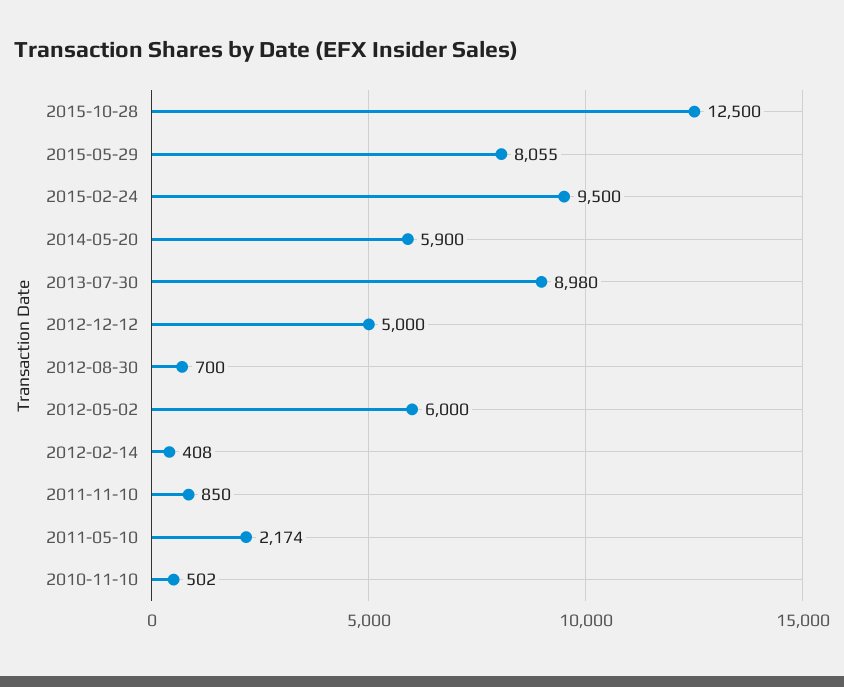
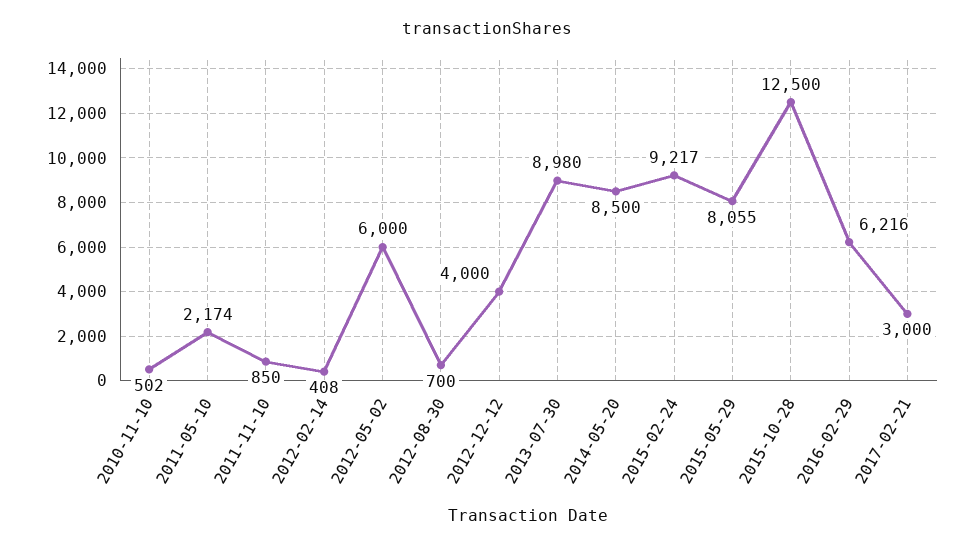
2015-02-24: 9500 -> 9217
2014-05-20: 5900 -> 8500
2012-12-12: 5000 -> 4000
2016-02-29: none -> 6216
2017-02-21: none -> 3000

